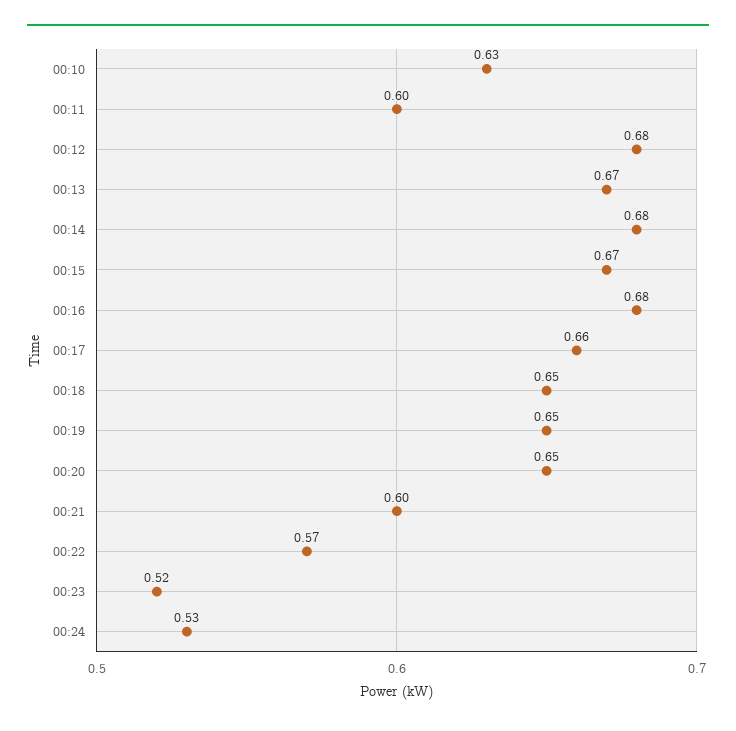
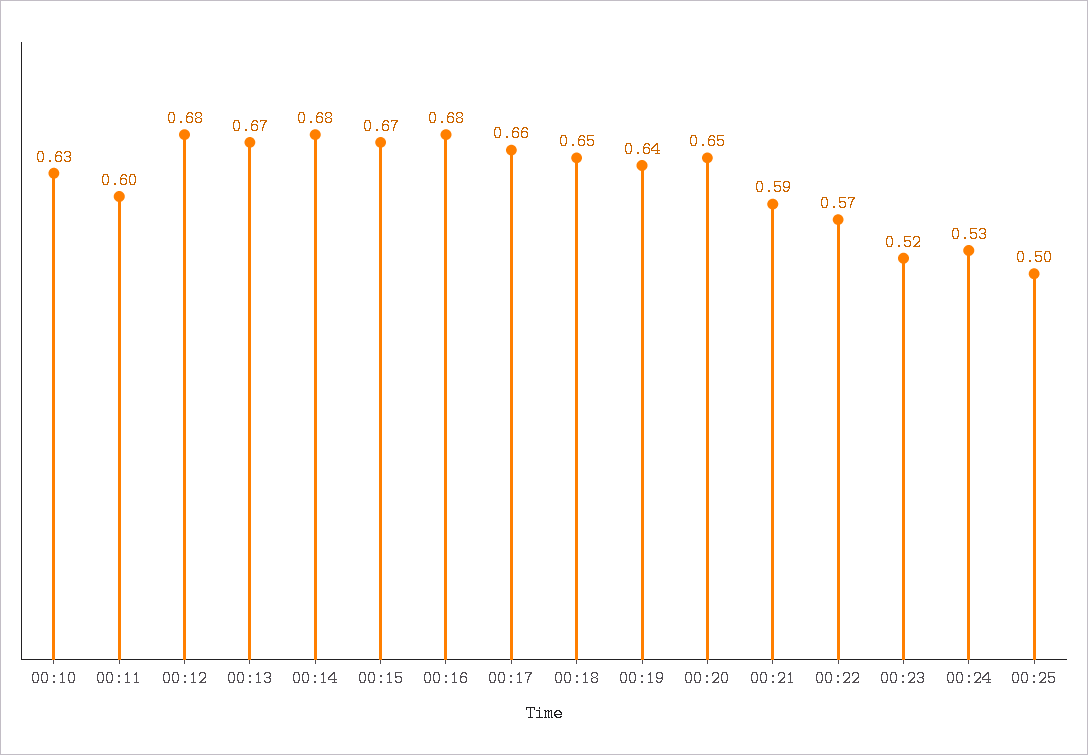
00:19: 0.65 -> 0.64
00:21: 0.6 -> 0.59
00:25: none -> 0.5

